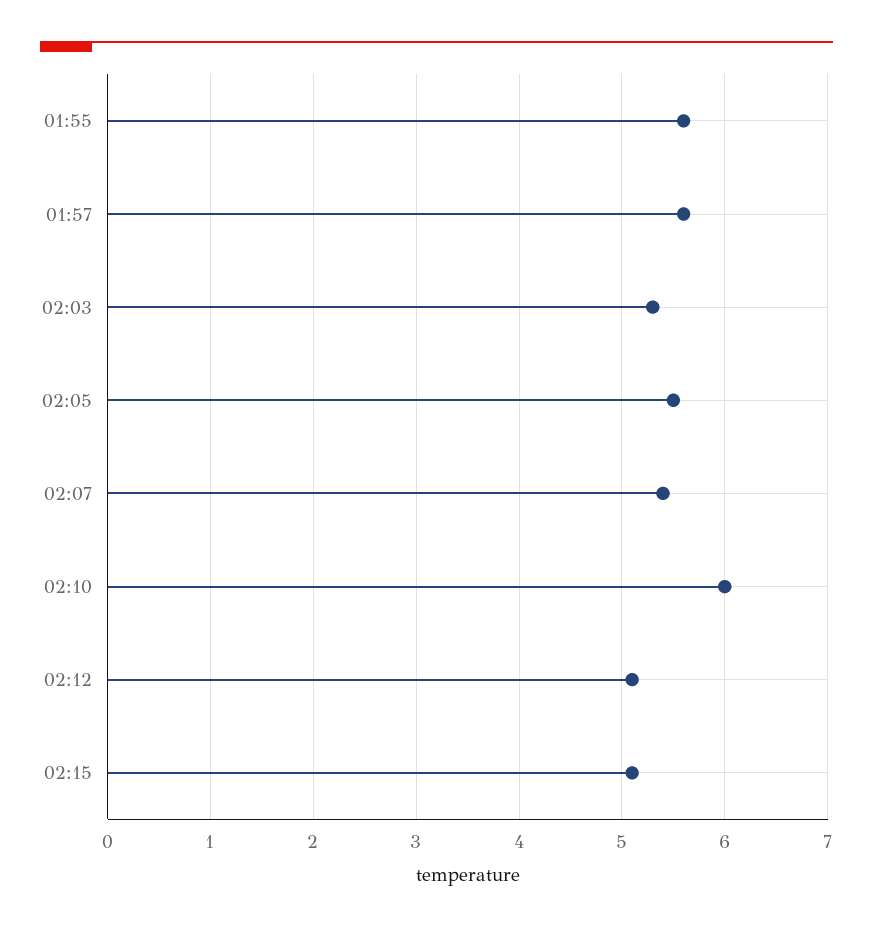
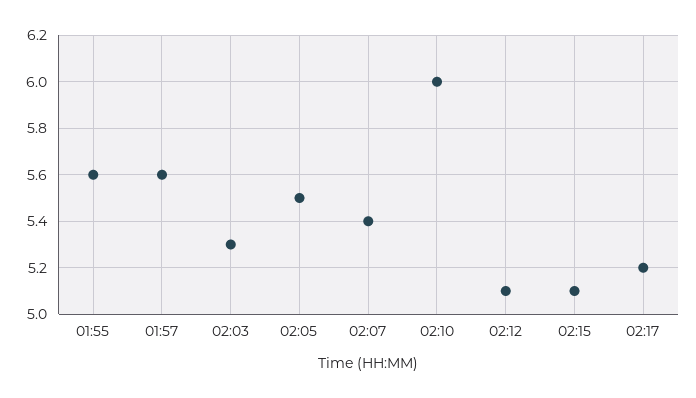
02:17: none -> 5.2

